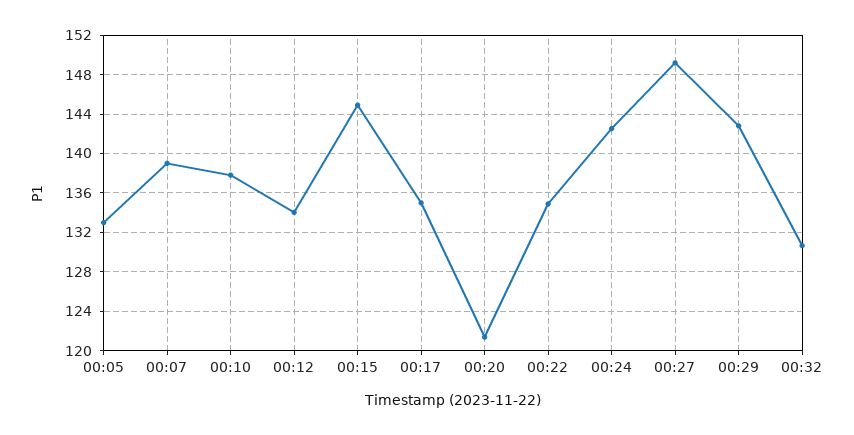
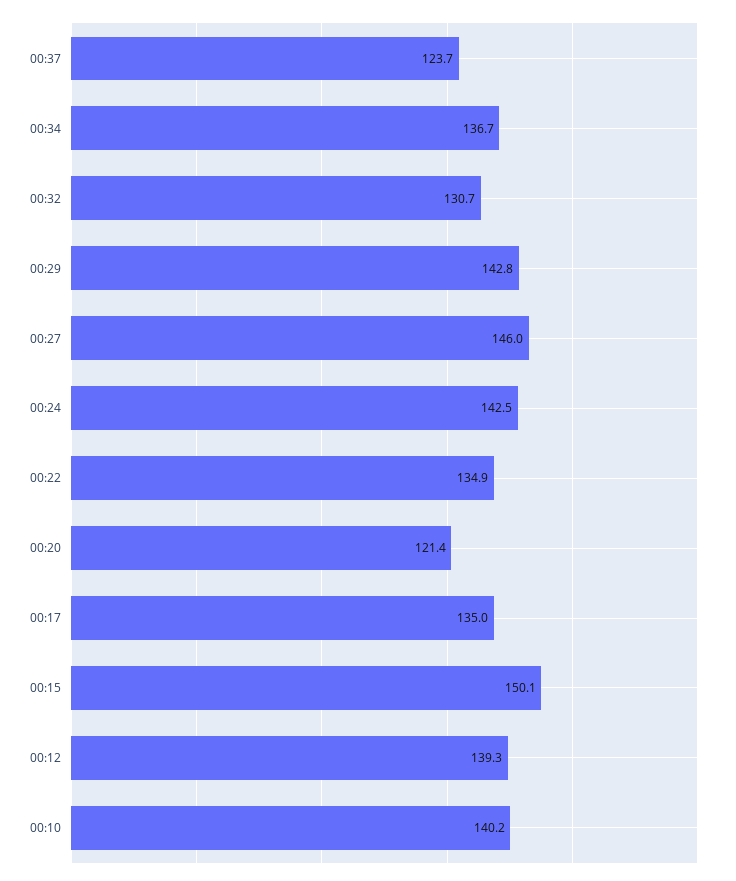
00:05: 133 -> none
00:07: 139 -> none
00:10: 138 -> 140.2
00:12: 134 -> 139.3
00:15: 145 -> 150.1
00:27: 149 -> 146
00:37: none -> 123.7
00:34: none -> 136.7

